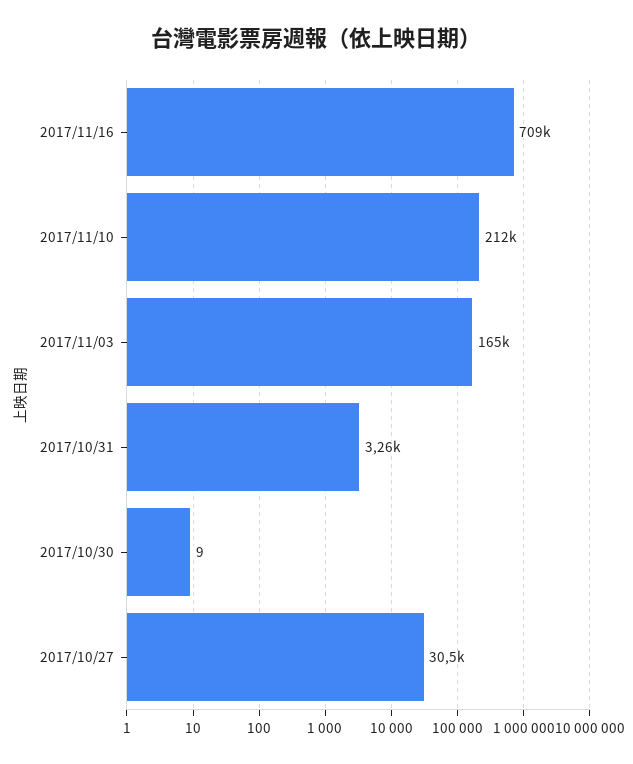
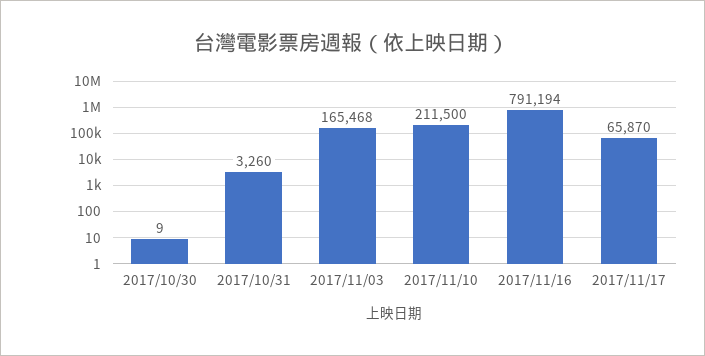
2017/11/16: 709000 -> 791194
2017/10/27: 30500 -> none
2017/11/17: none -> 65870

